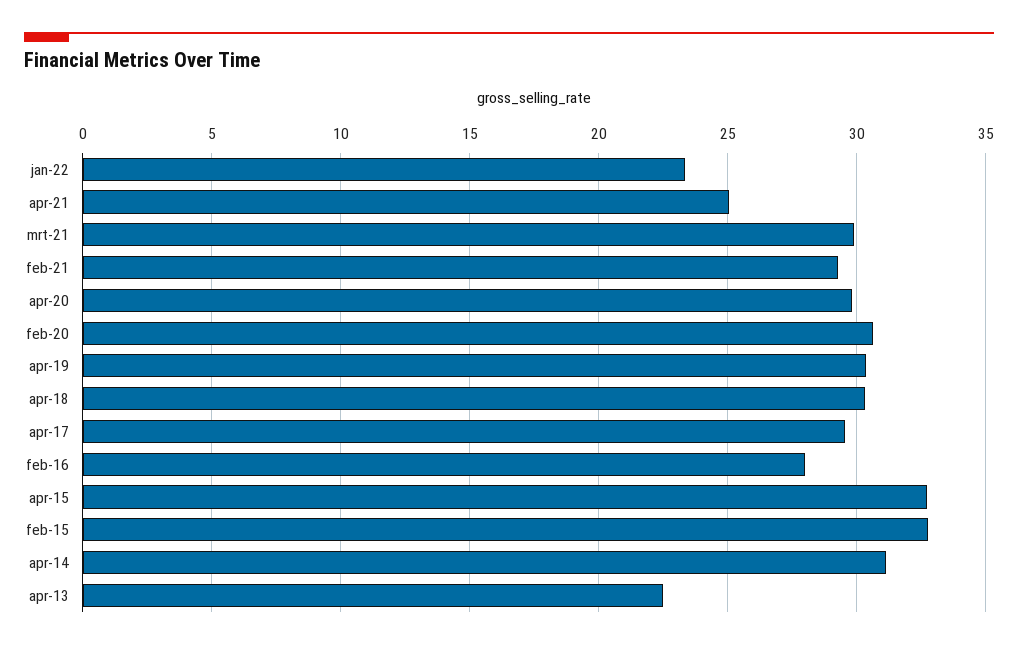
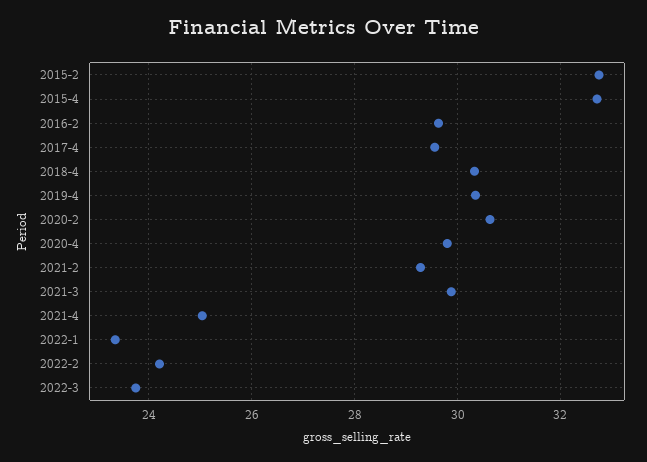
feb-16: 28 -> 29.6
apr-14: 31 -> none
apr-13: 22.5 -> none
2022-2: none -> 24.2
2022-3: none -> 23.8

